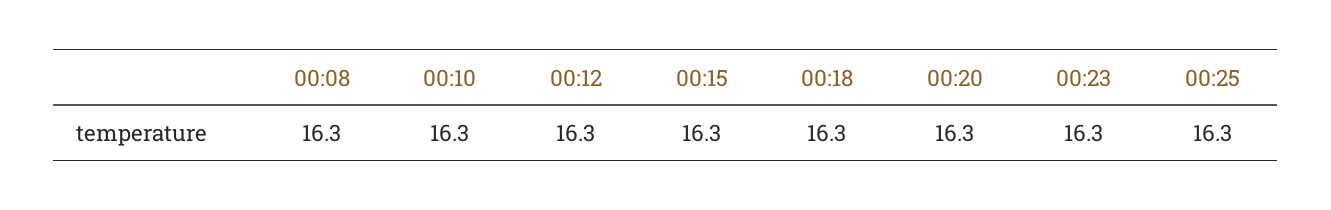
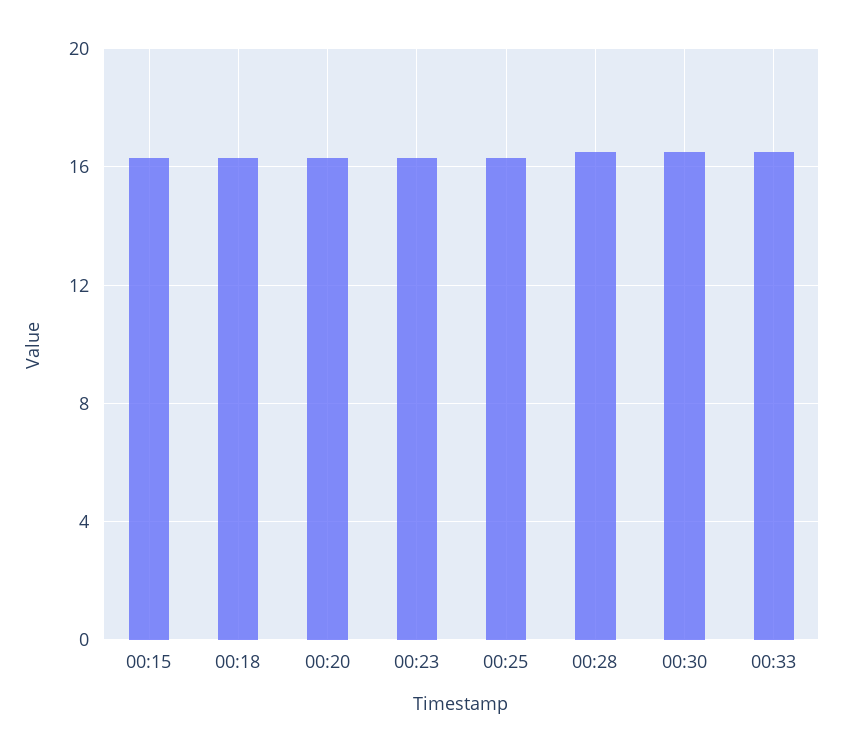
00:08: 16.3 -> none
00:10: 16.3 -> none
00:12: 16.3 -> none
00:28: none -> 16.5
00:30: none -> 16.5
00:33: none -> 16.5

